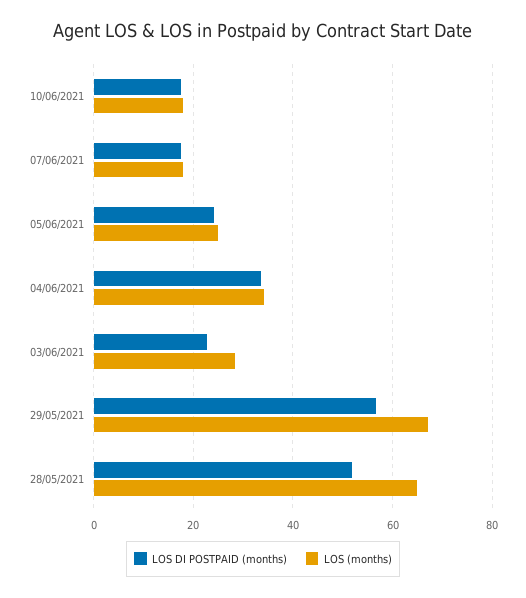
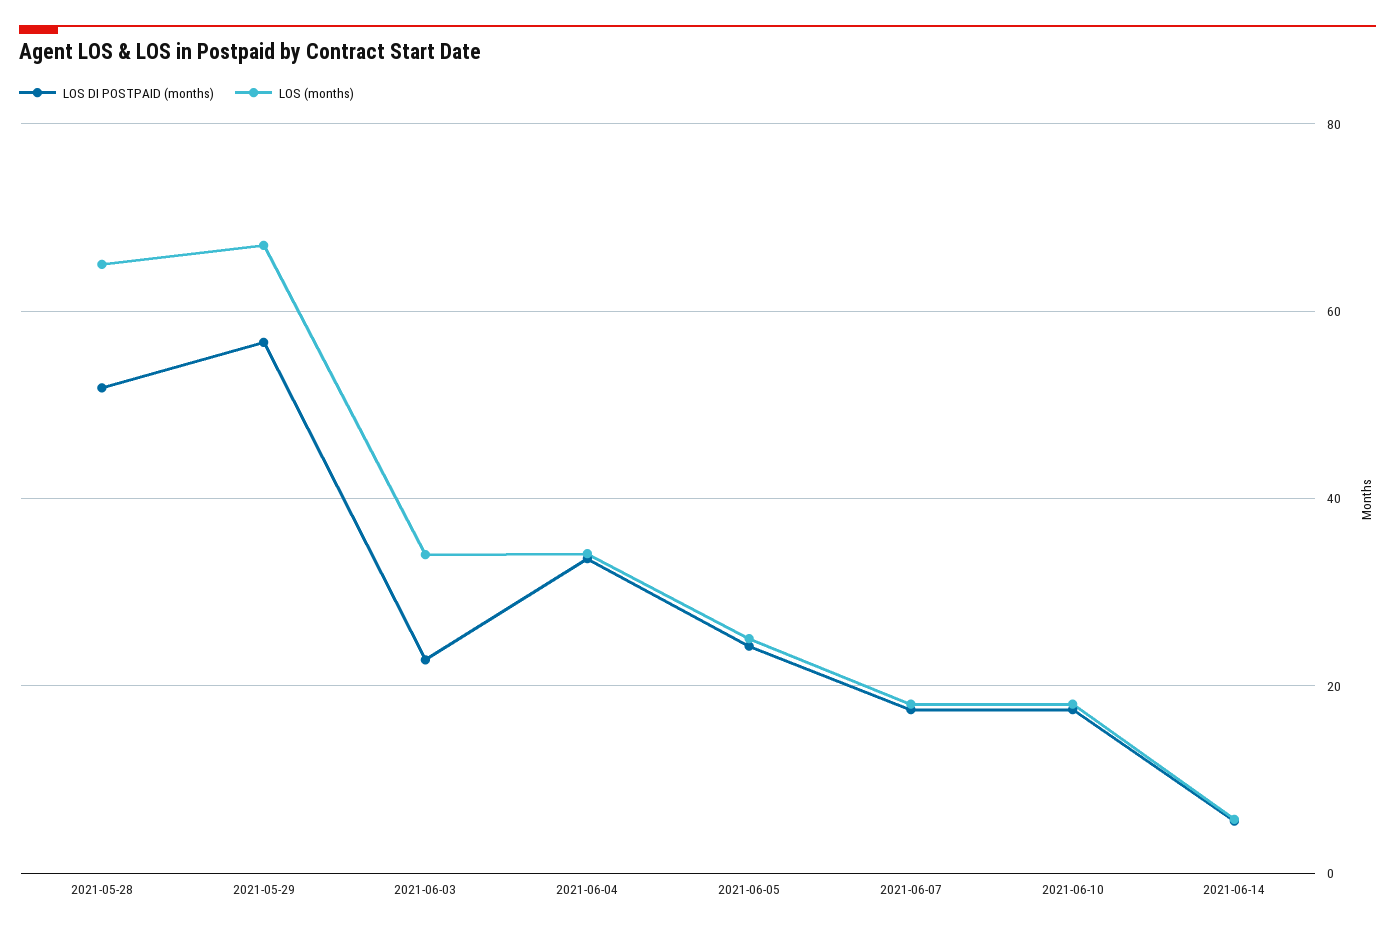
LOS (months), 03/06/2021: 28 -> 34
LOS DI POSTPAID (months), 2021-06-14: none -> 6
LOS (months), 2021-06-14: none -> 6

